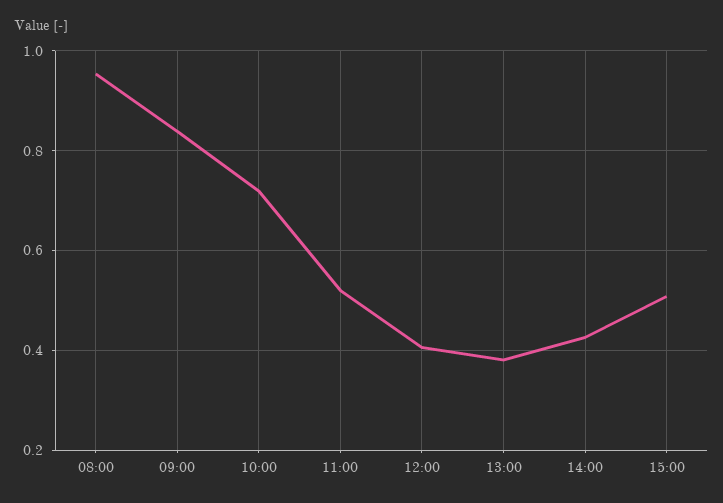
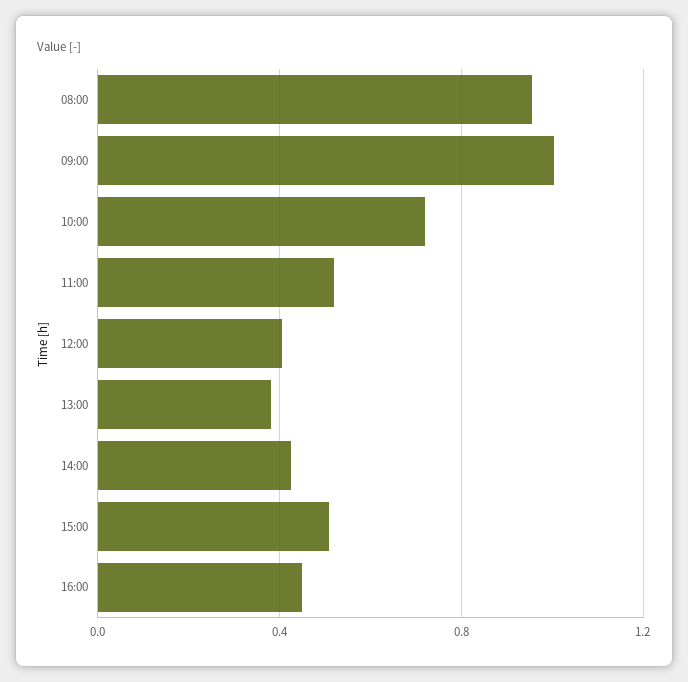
09:00: 0.84 -> 1
16:00: none -> 0.45

